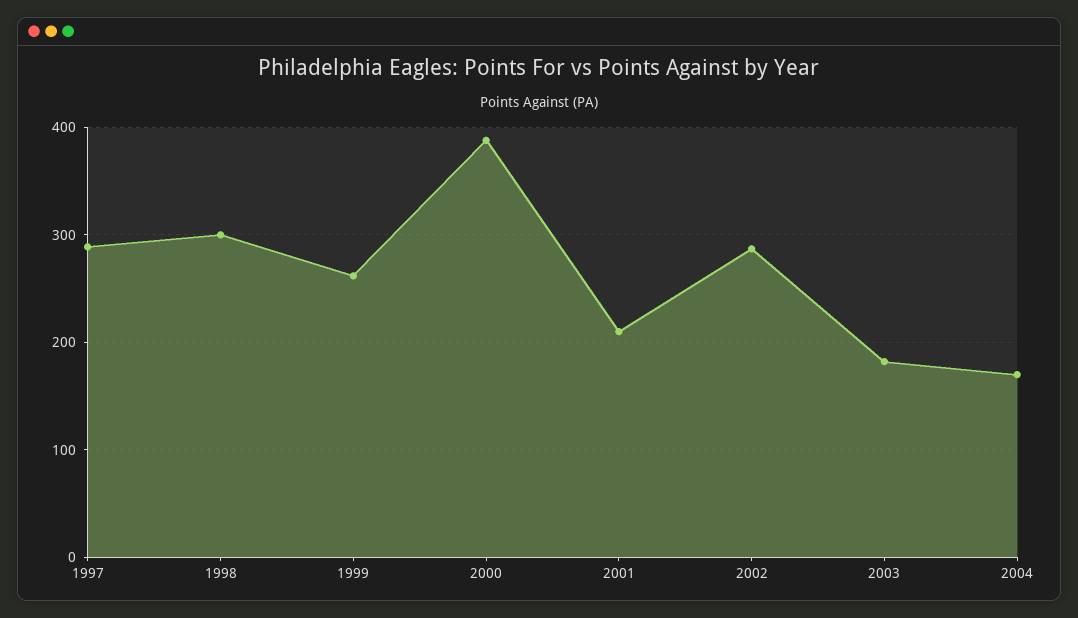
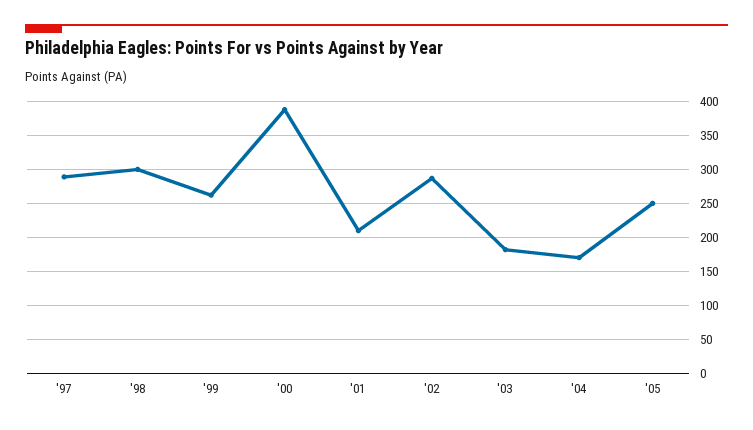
'05: none -> 250

